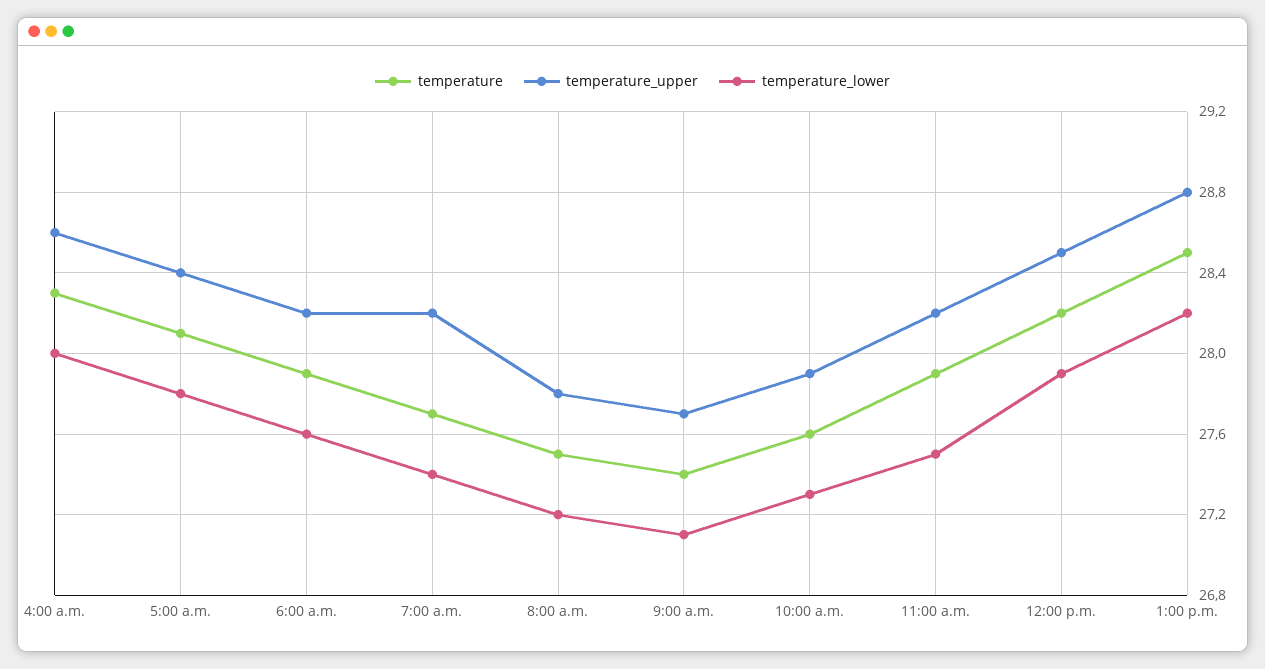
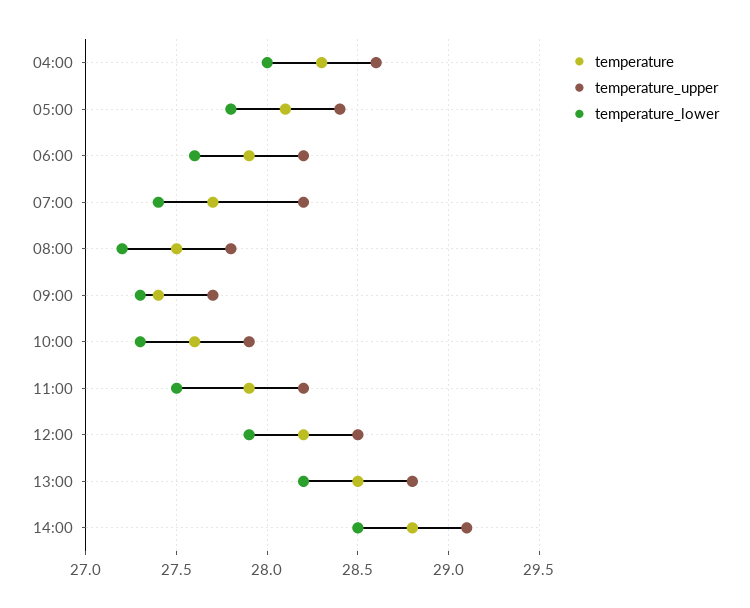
temperature_lower, 9:00 a.m.: 27.1 -> 27.3
temperature, 14:00: none -> 28.8
temperature_upper, 14:00: none -> 29.1
temperature_lower, 14:00: none -> 28.5

